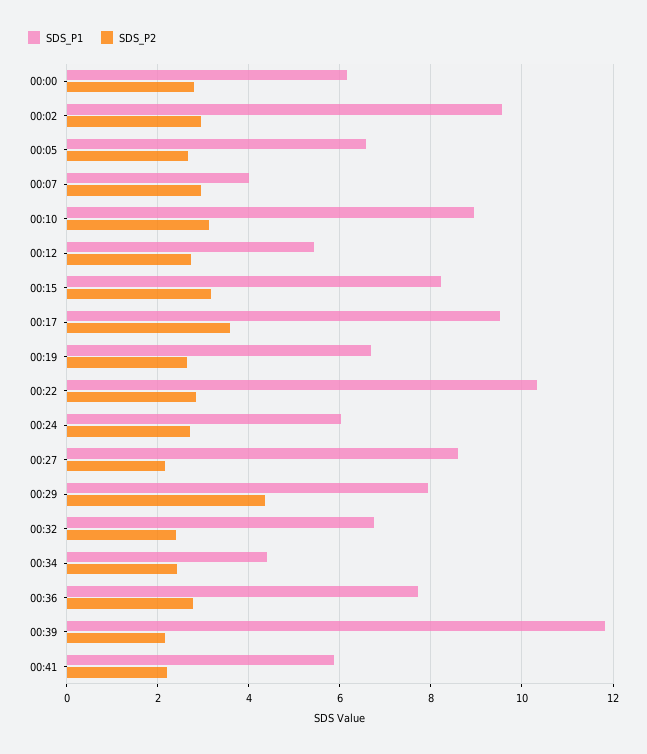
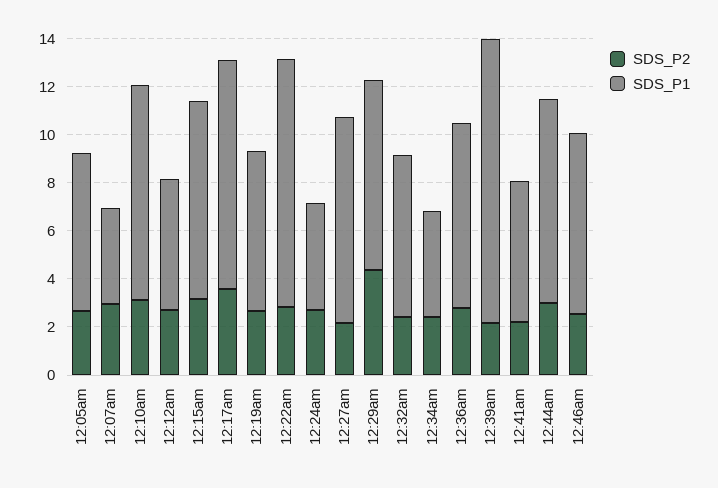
SDS_P1, 00:00: 6.2 -> none
SDS_P2, 00:00: 2.8 -> none
SDS_P1, 00:02: 9.6 -> none
SDS_P2, 00:02: 3 -> none
SDS_P1, 00:24: 6 -> 4.5
SDS_P2, 12:44am: none -> 3
SDS_P1, 12:44am: none -> 8.5
SDS_P2, 12:46am: none -> 2.5
SDS_P1, 12:46am: none -> 7.5

